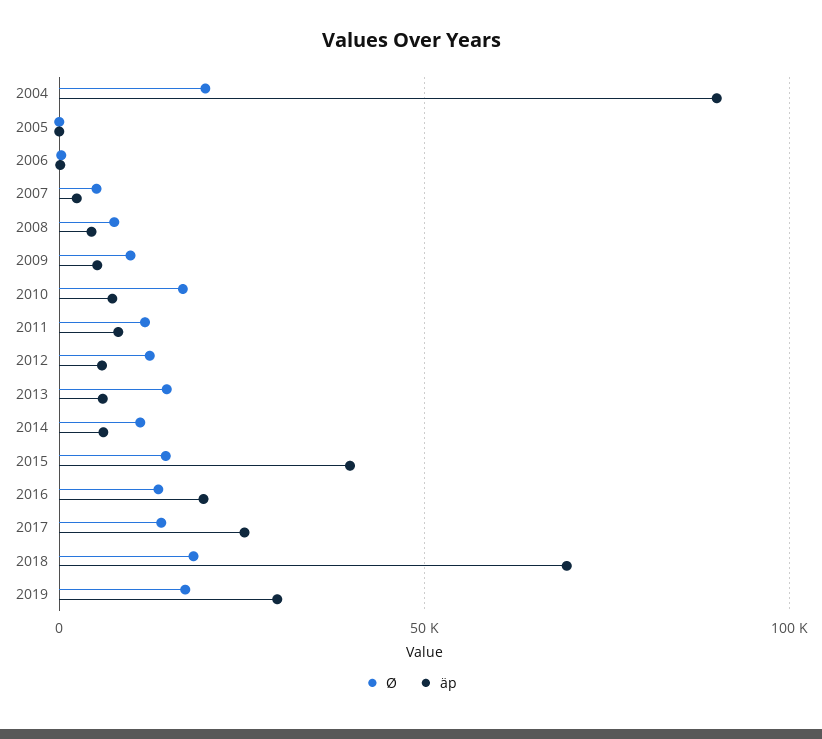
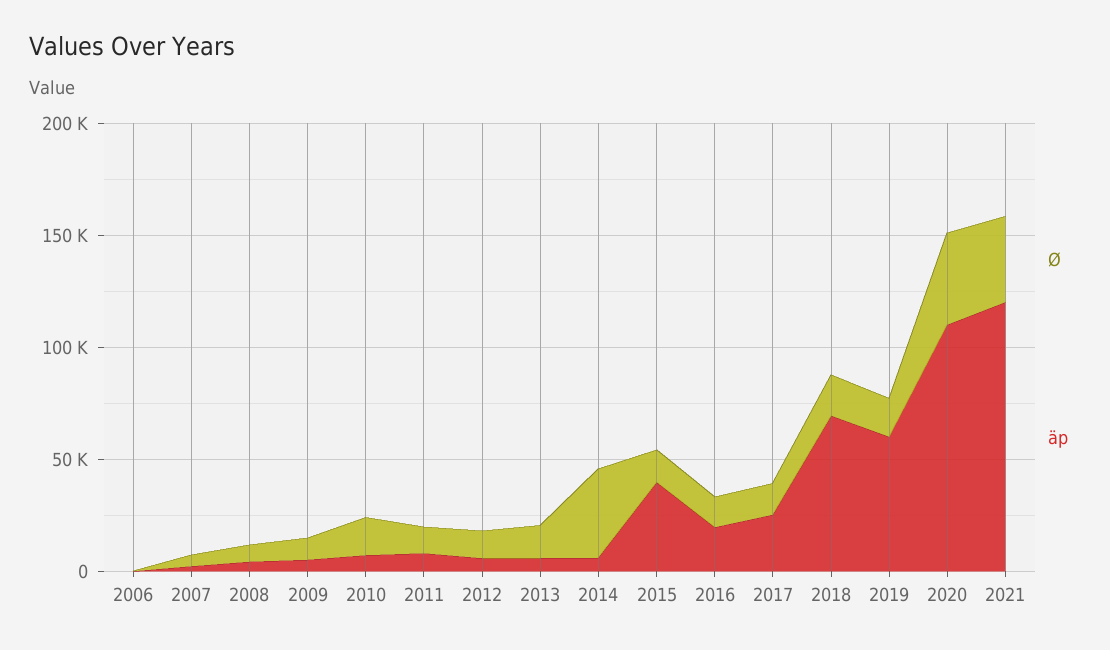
Ø, 2004: 20000 -> none
äp, 2004: 90000 -> none
Ø, 2005: 0 -> none
äp, 2005: 0 -> none
Ø, 2014: 10000 -> 40000
äp, 2019: 30000 -> 60000
Ø, 2020: none -> 40000
äp, 2020: none -> 110000
Ø, 2021: none -> 40000
äp, 2021: none -> 120000

